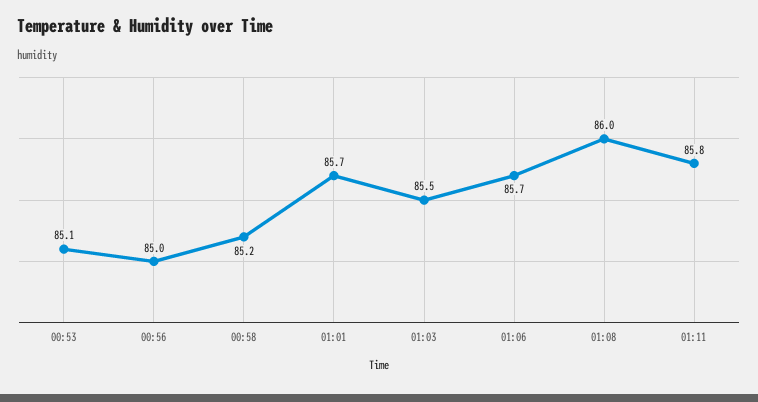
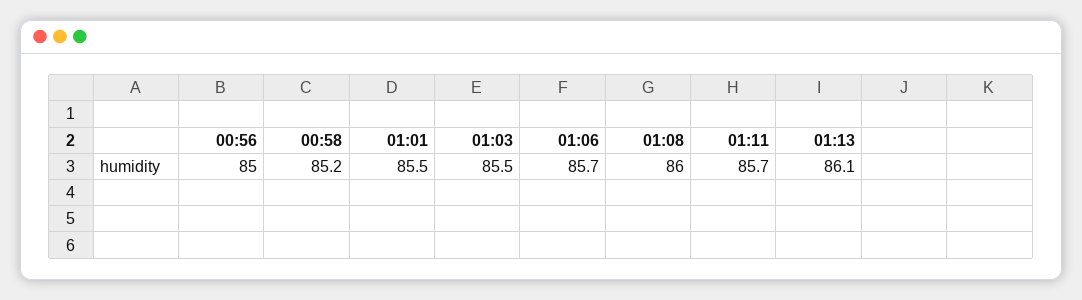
00:53: 85.1 -> none
01:01: 85.7 -> 85.5
01:11: 85.8 -> 85.7
01:13: none -> 86.1

